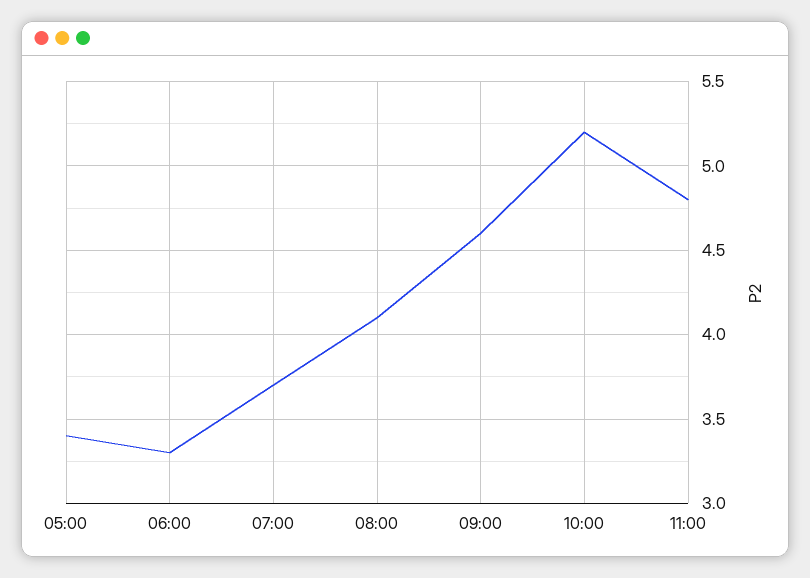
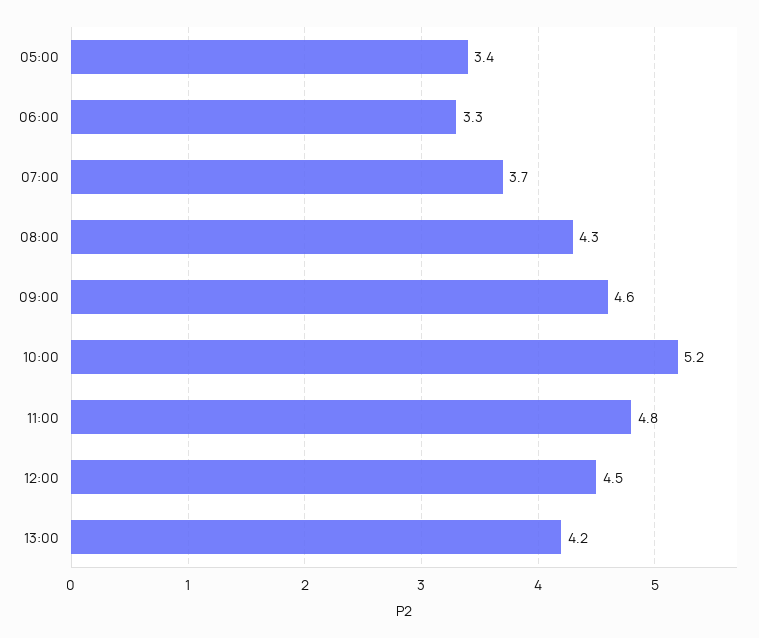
08:00: 4.1 -> 4.3
12:00: none -> 4.5
13:00: none -> 4.2

